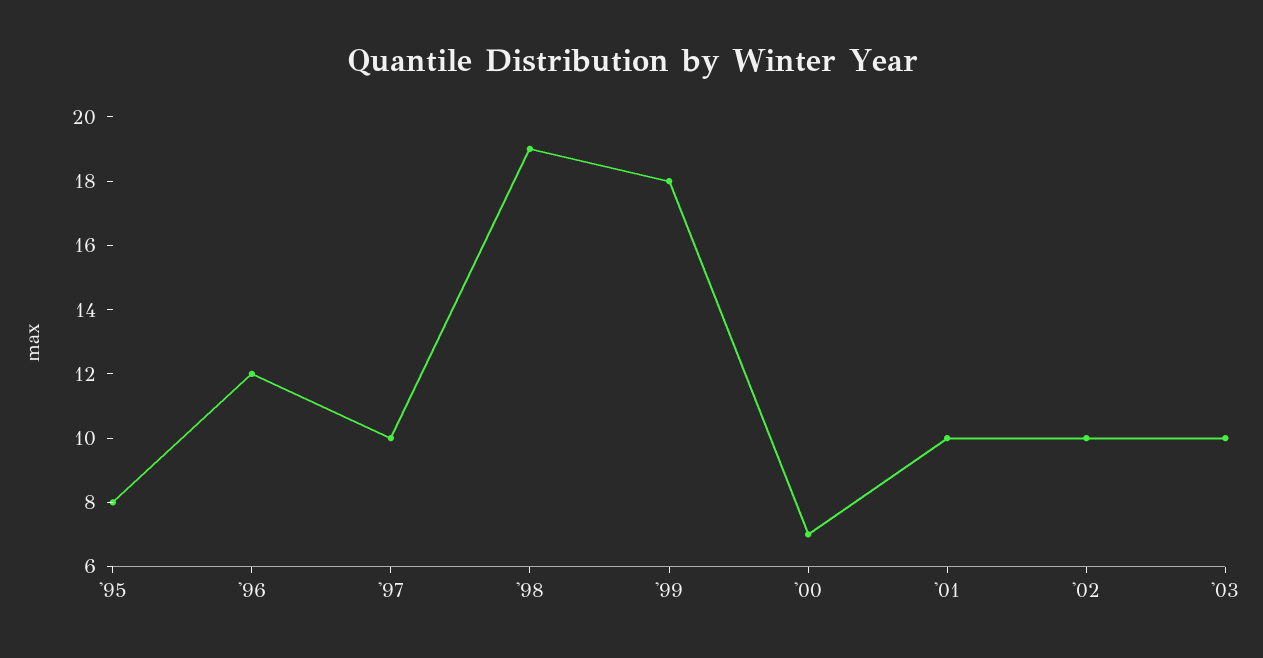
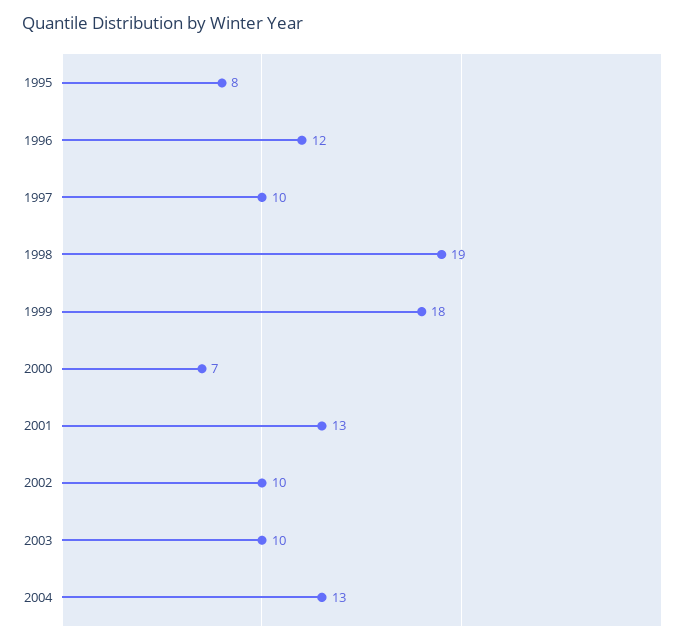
'01: 10 -> 13
2004: none -> 13

